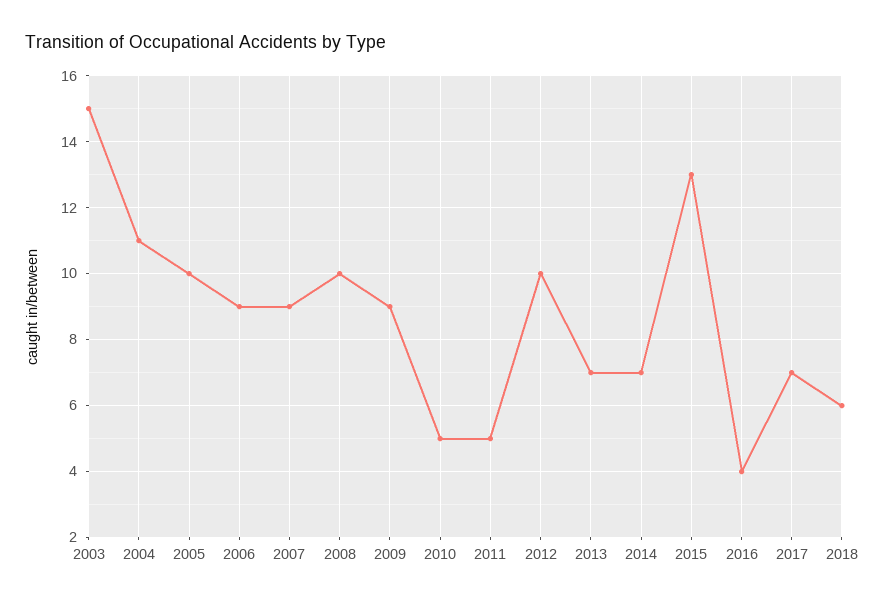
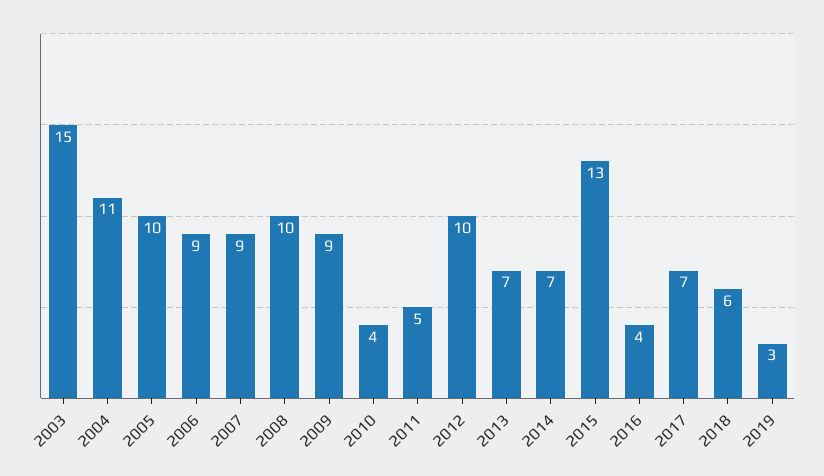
2010: 5 -> 4
2019: none -> 3

